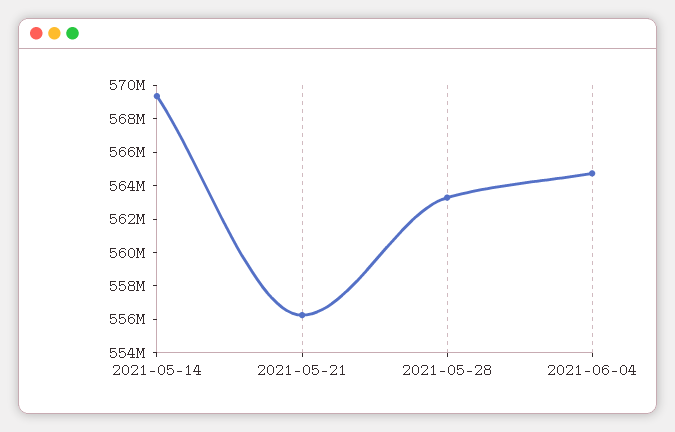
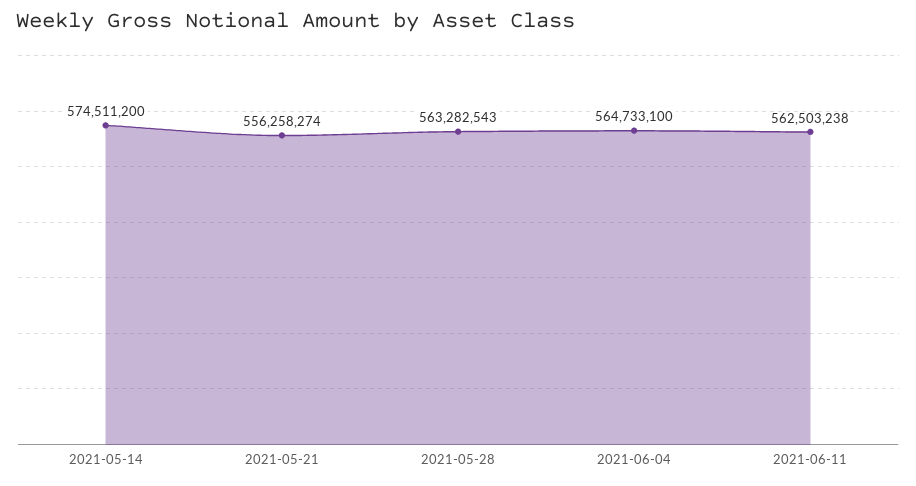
2021-05-14: 569500000 -> 574511200
2021-06-11: none -> 562503238

